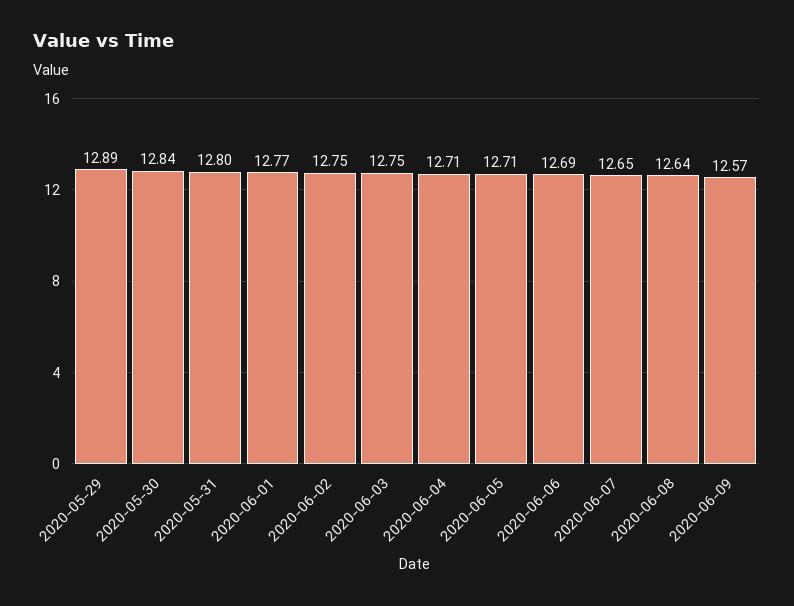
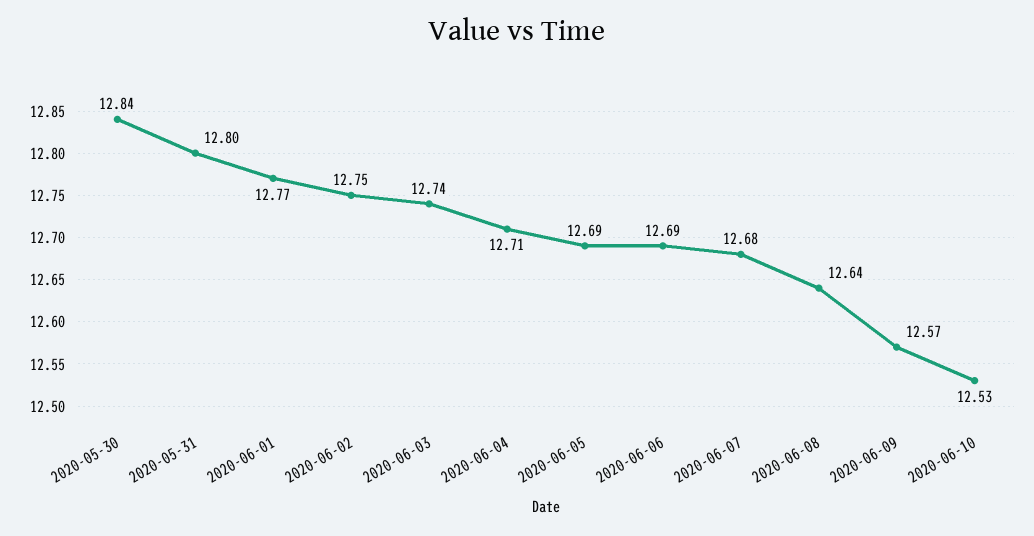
2020-05-29: 12.89 -> none
2020-06-03: 12.75 -> 12.74
2020-06-05: 12.71 -> 12.69
2020-06-07: 12.65 -> 12.68
2020-06-10: none -> 12.53

